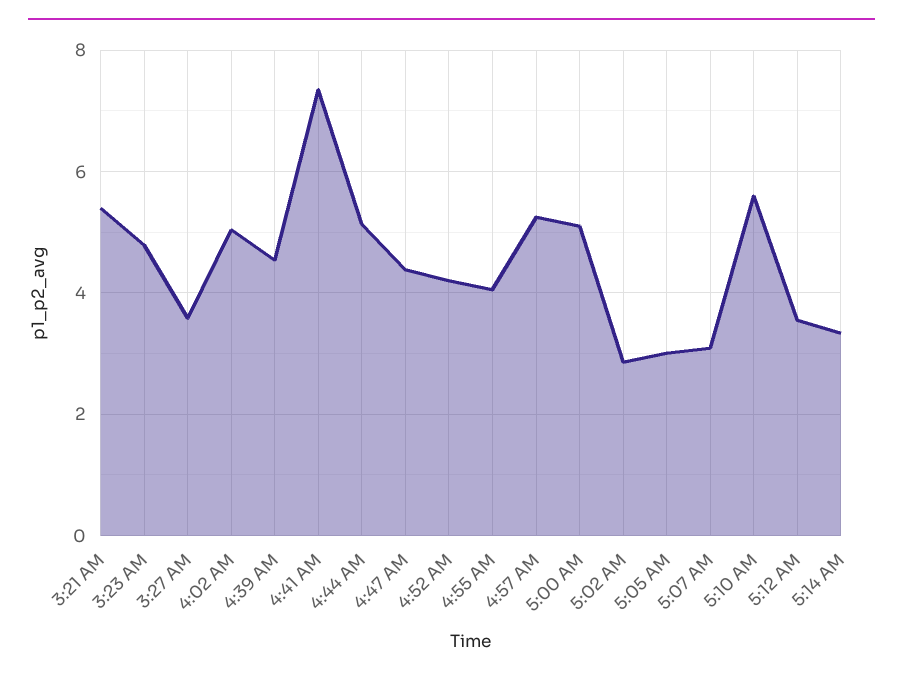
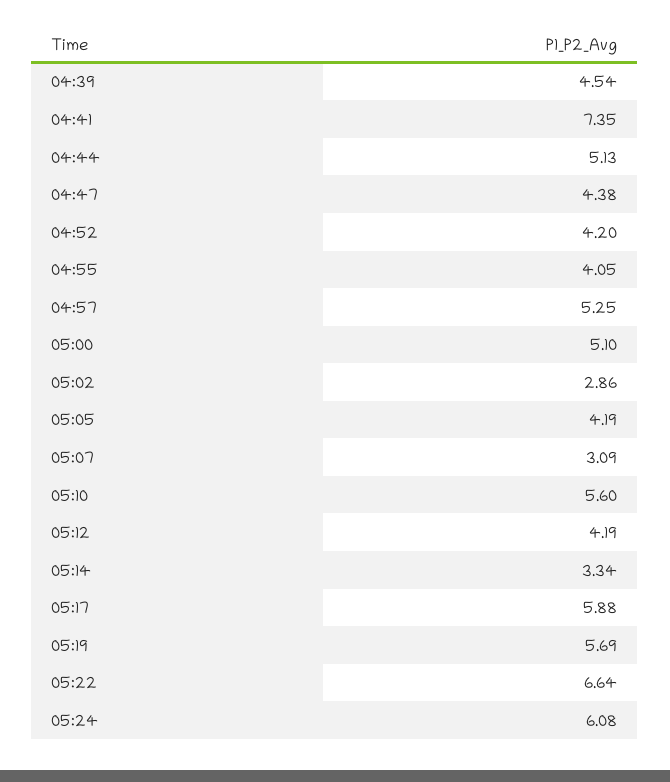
3:21 AM: 5.4 -> none
3:23 AM: 4.8 -> none
3:27 AM: 3.6 -> none
4:02 AM: 5 -> none
5:05 AM: 3 -> 4.19
5:12 AM: 3.6 -> 4.19
05:17: none -> 5.88
05:19: none -> 5.69
05:22: none -> 6.64
05:24: none -> 6.08

